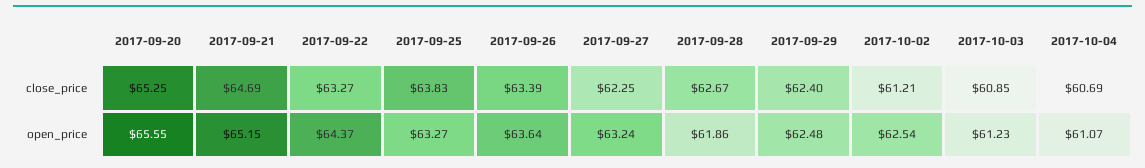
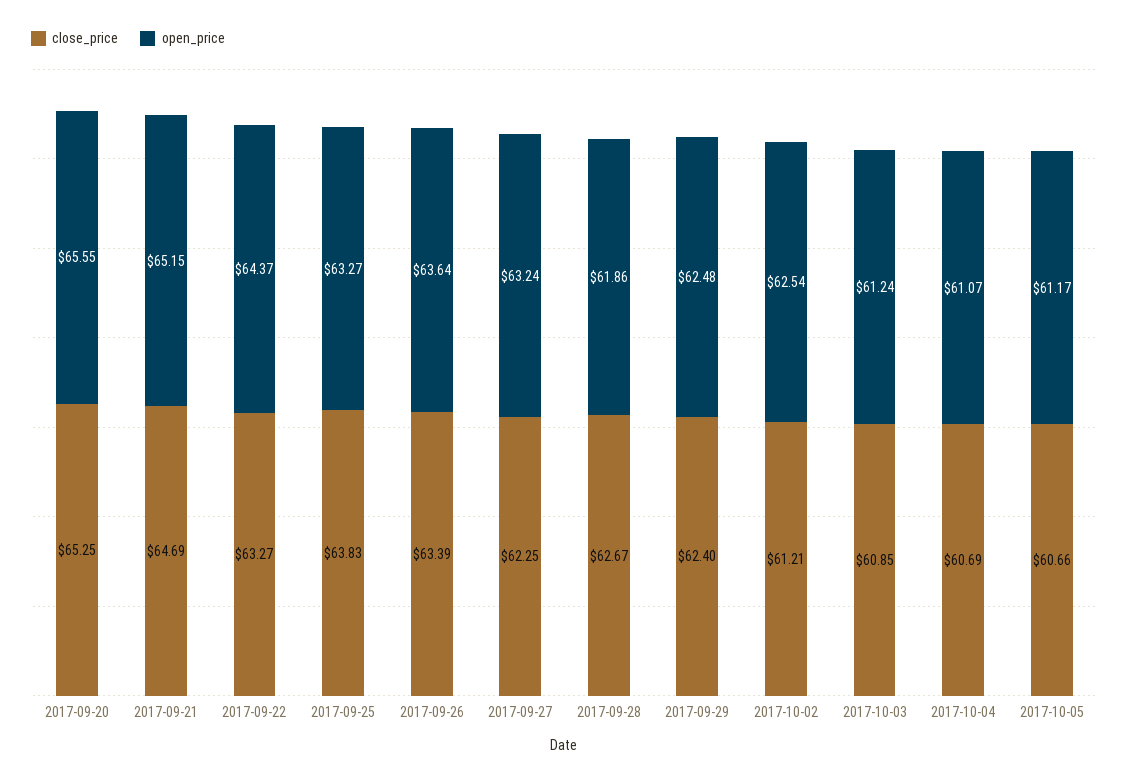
open_price, 2017-10-03: 61.23 -> 61.24
close_price, 2017-10-05: none -> 60.66
open_price, 2017-10-05: none -> 61.17

